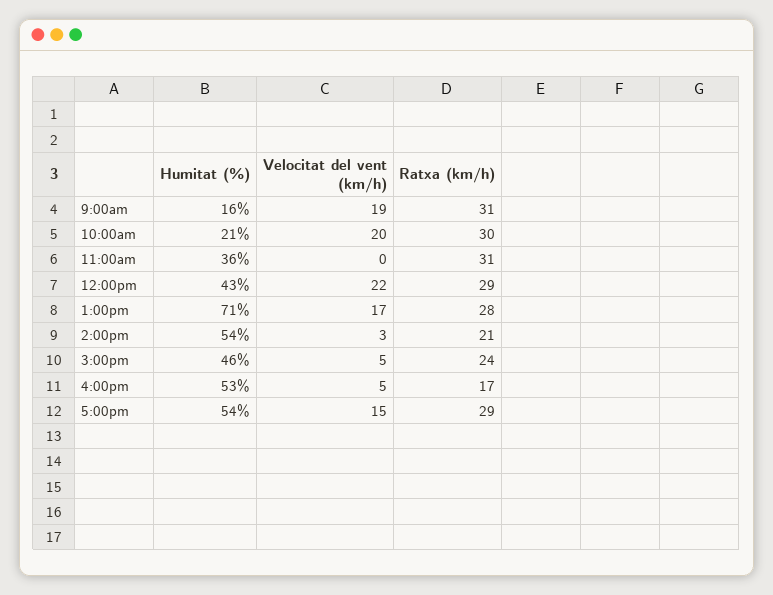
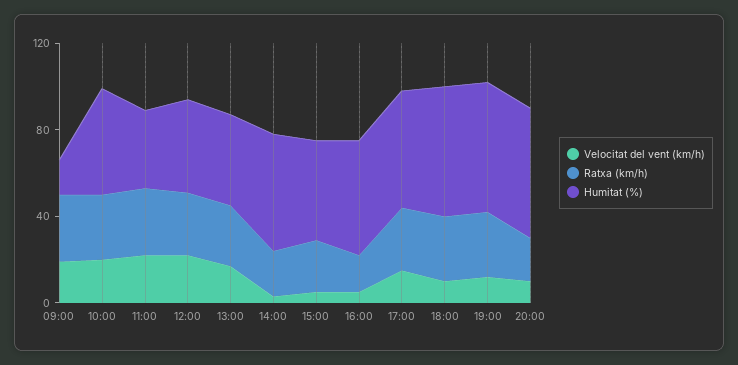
Humitat (%), 10:00am: 21 -> 50
Velocitat del vent (km/h), 11:00am: 0 -> 20
Humitat (%), 1:00pm: 71 -> 40
Velocitat del vent (km/h), 18:00: none -> 10
Ratxa (km/h), 18:00: none -> 30
Humitat (%), 18:00: none -> 60
Velocitat del vent (km/h), 19:00: none -> 10
Ratxa (km/h), 19:00: none -> 30
Humitat (%), 19:00: none -> 60
Velocitat del vent (km/h), 20:00: none -> 10
Ratxa (km/h), 20:00: none -> 20
Humitat (%), 20:00: none -> 60

